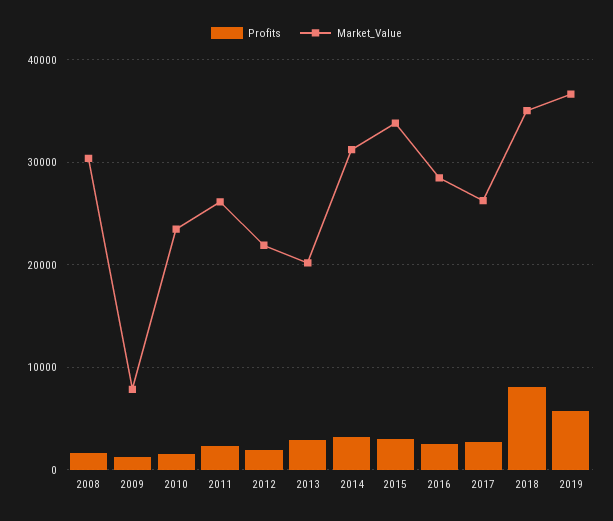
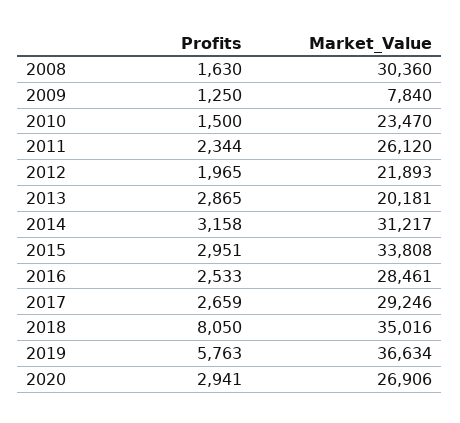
Market_Value, 2017: 26000 -> 29246
Profits, 2020: none -> 2941
Market_Value, 2020: none -> 26906

